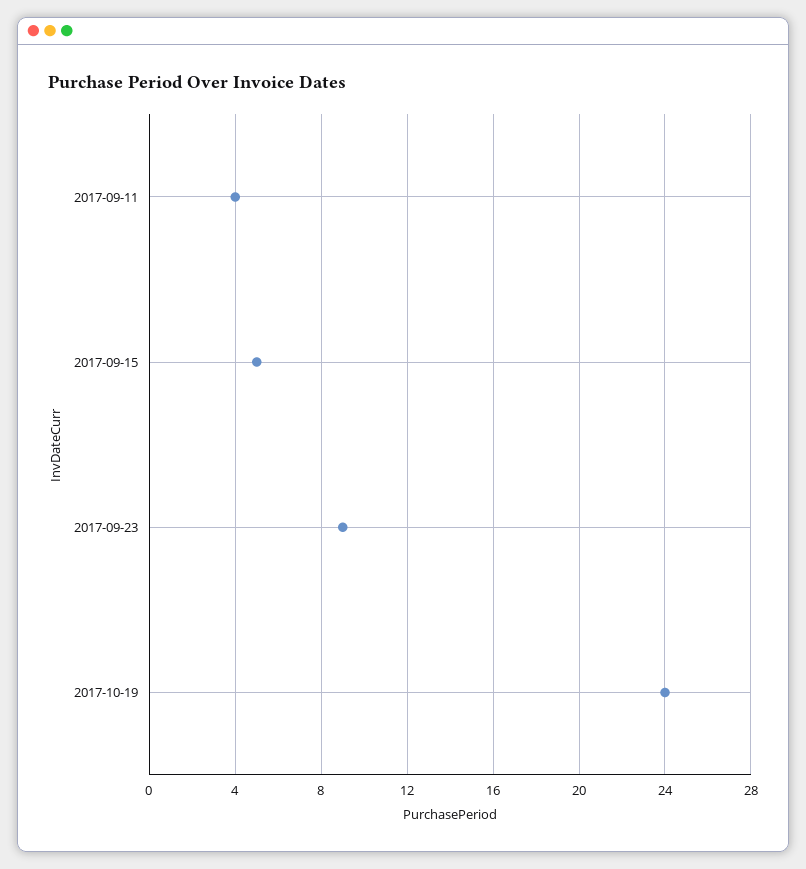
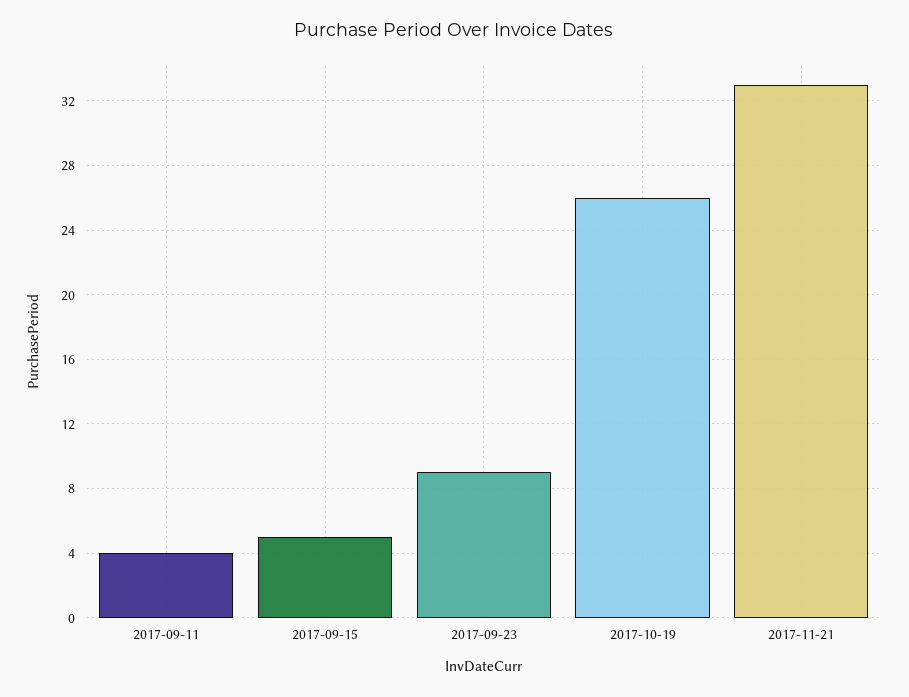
2017-10-19: 24 -> 26
2017-11-21: none -> 33

